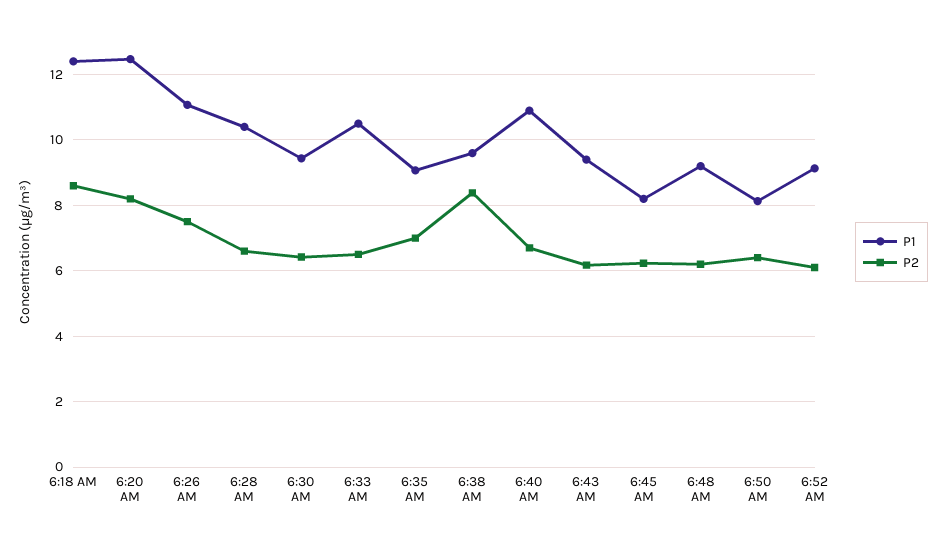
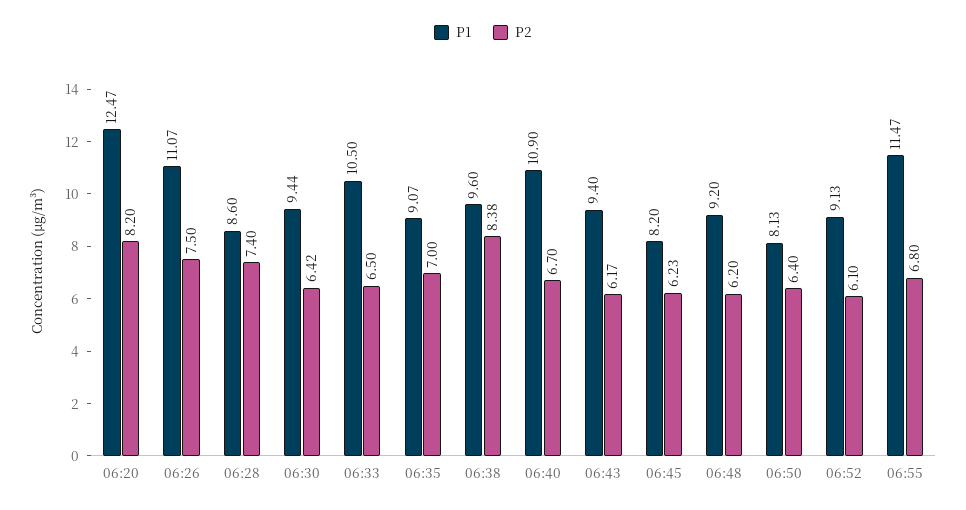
P1, 6:18 AM: 12.4 -> none
P2, 6:18 AM: 8.6 -> none
P1, 6:28 AM: 10.4 -> 8.6
P2, 6:28 AM: 6.6 -> 7.4
P1, 06:55: none -> 11.47
P2, 06:55: none -> 6.8

